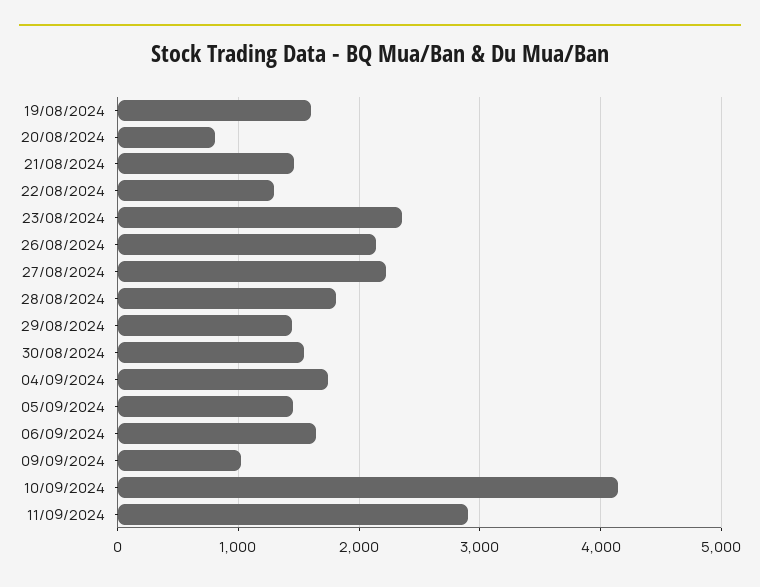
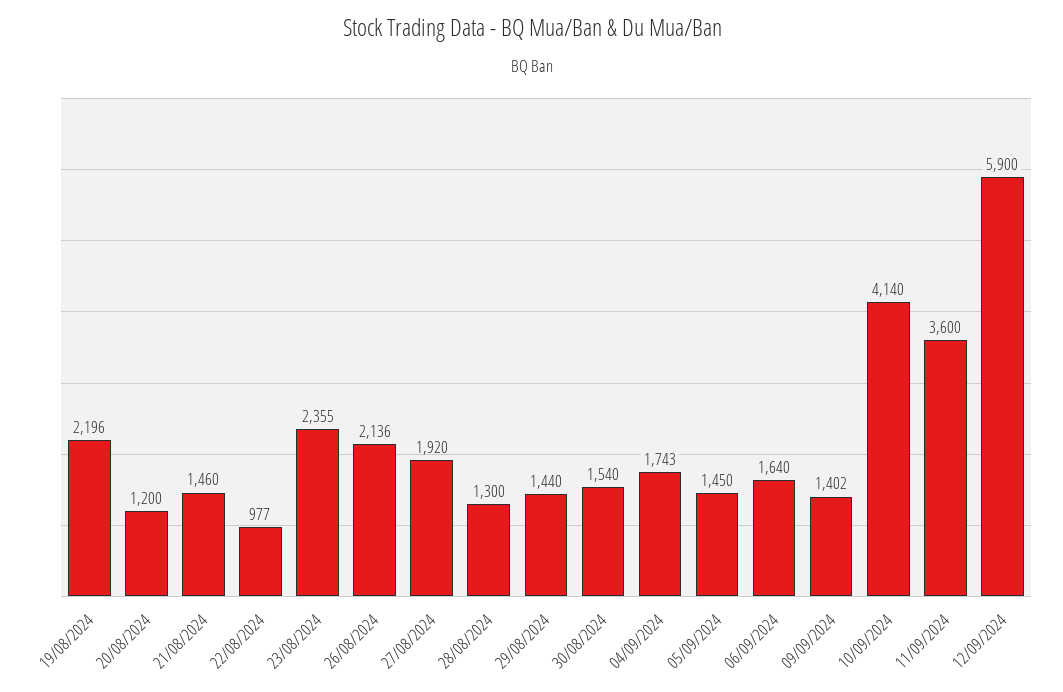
19/08/2024: 1600 -> 2196
20/08/2024: 800 -> 1200
22/08/2024: 1300 -> 977
27/08/2024: 2200 -> 1920
28/08/2024: 1800 -> 1300
09/09/2024: 1000 -> 1402
11/09/2024: 2900 -> 3600
12/09/2024: none -> 5900

